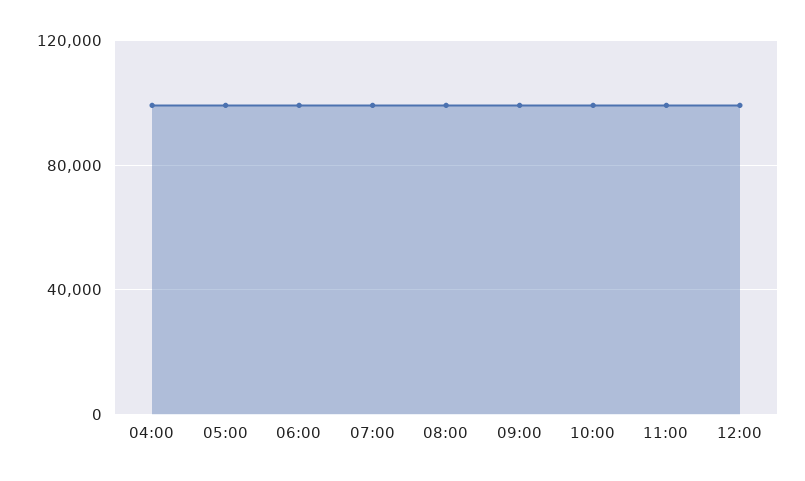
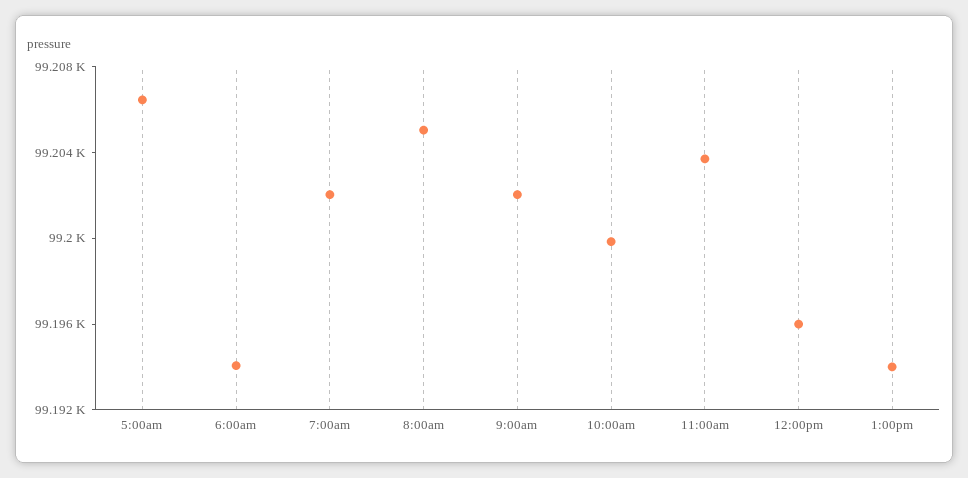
04:00: 100000 -> none
1:00pm: none -> 99194

